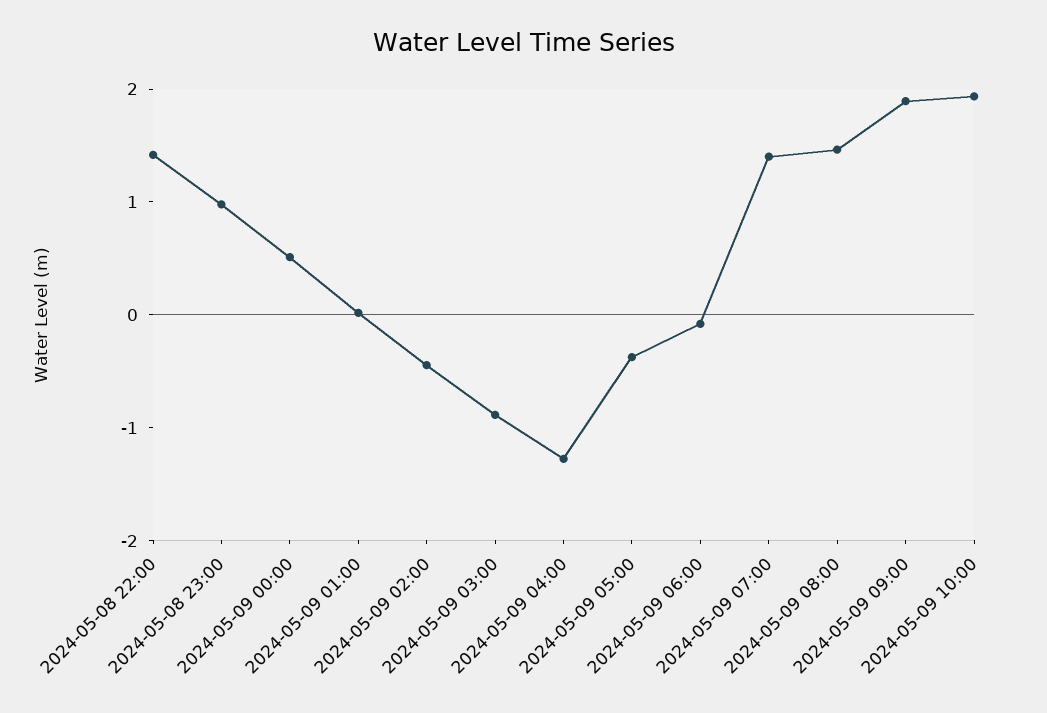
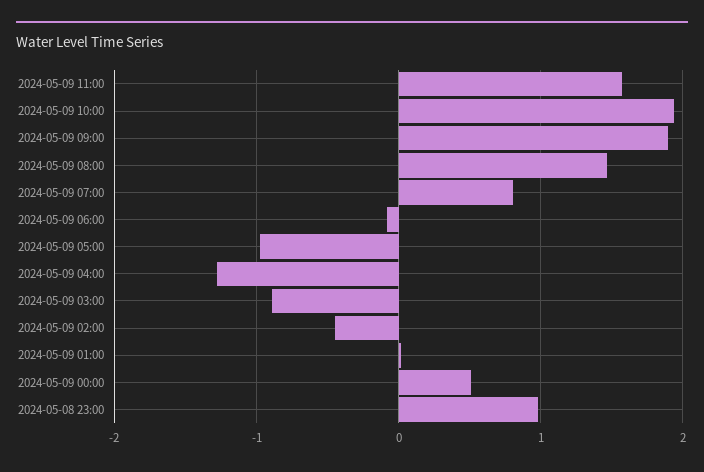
2024-05-08 22:00: 1.4 -> none
2024-05-09 05:00: -0.4 -> -1
2024-05-09 07:00: 1.4 -> 0.8
2024-05-09 11:00: none -> 1.6

